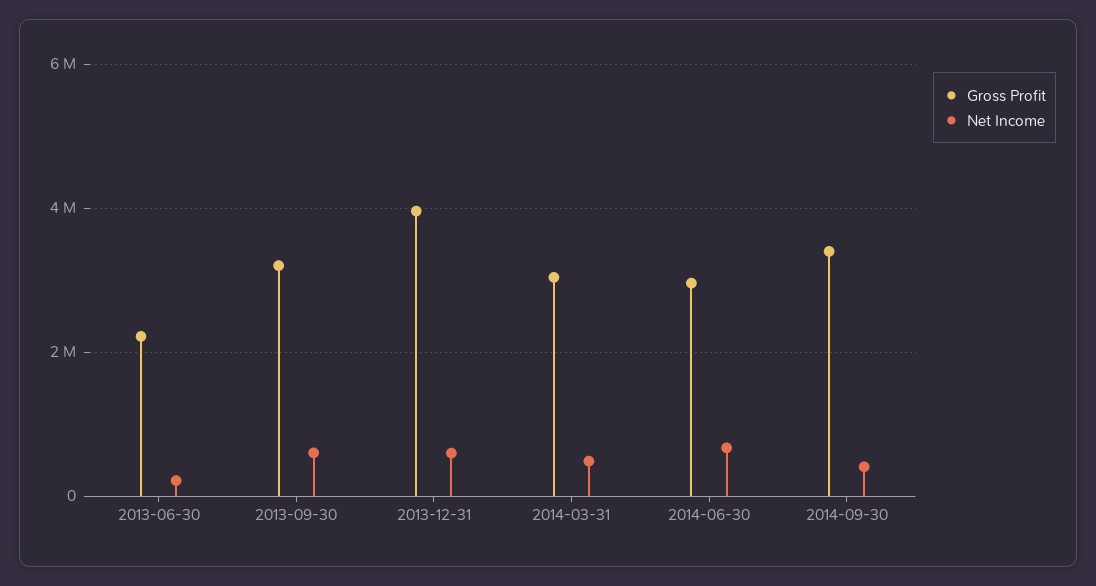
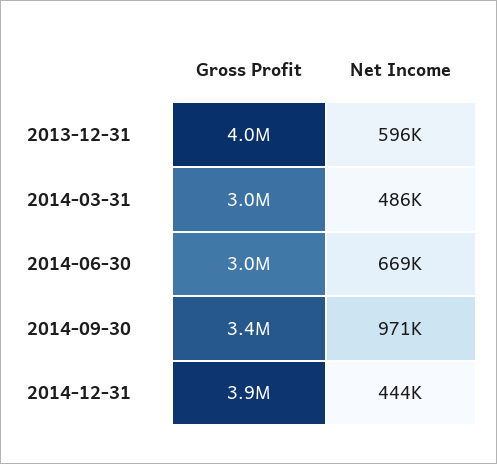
Gross Profit, 2013-06-30: 2200000 -> none
Net Income, 2013-06-30: 200000 -> none
Gross Profit, 2013-09-30: 3200000 -> none
Net Income, 2013-09-30: 600000 -> none
Net Income, 2014-09-30: 400000 -> 971000
Gross Profit, 2014-12-31: none -> 3900000
Net Income, 2014-12-31: none -> 444000

